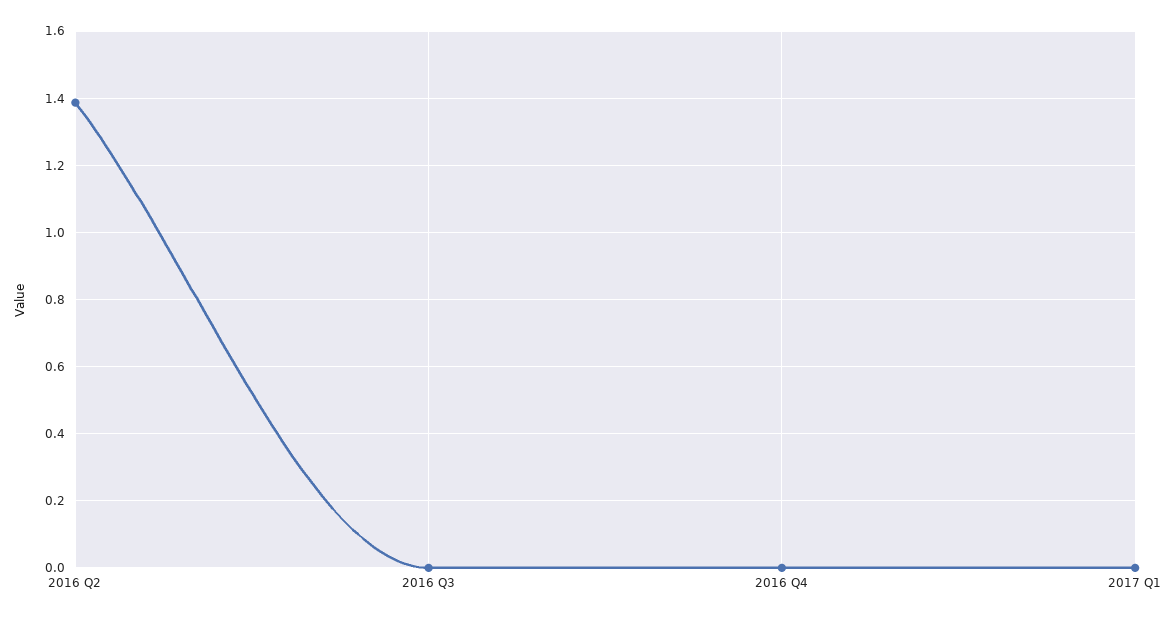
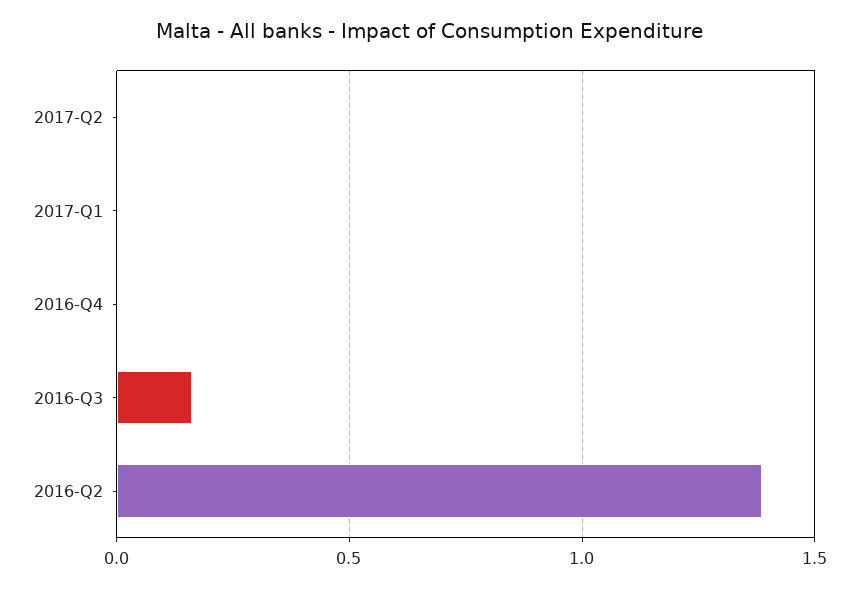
2016 Q3: 0 -> 0.15
2017-Q2: none -> 0

